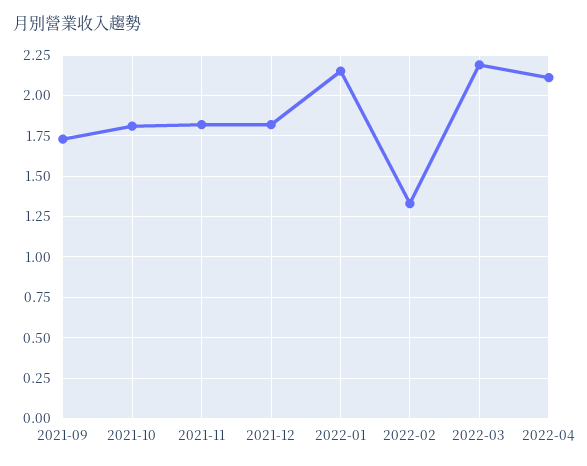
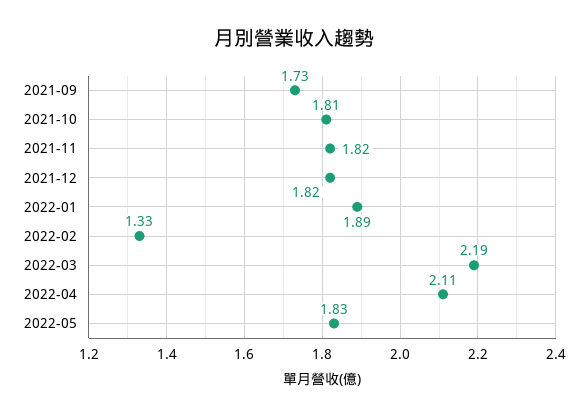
2022-01: 2.15 -> 1.89
2022-05: none -> 1.83

